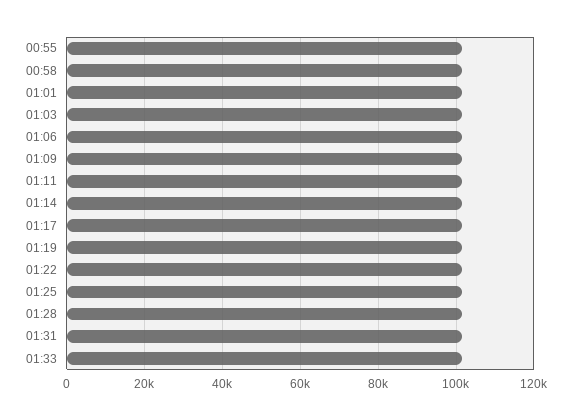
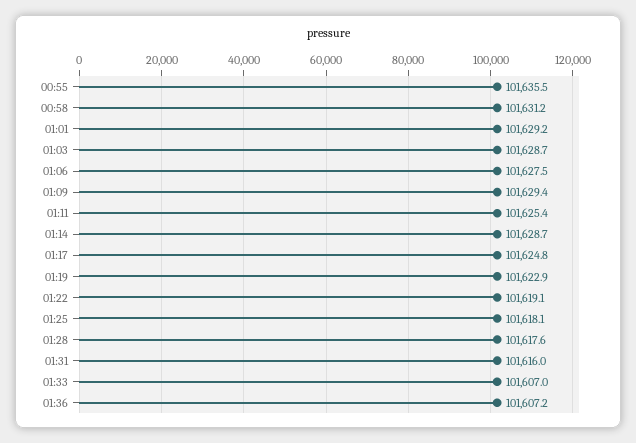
01:36: none -> 101607.2

